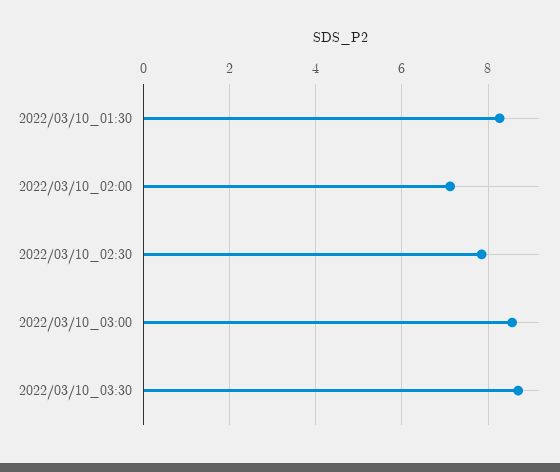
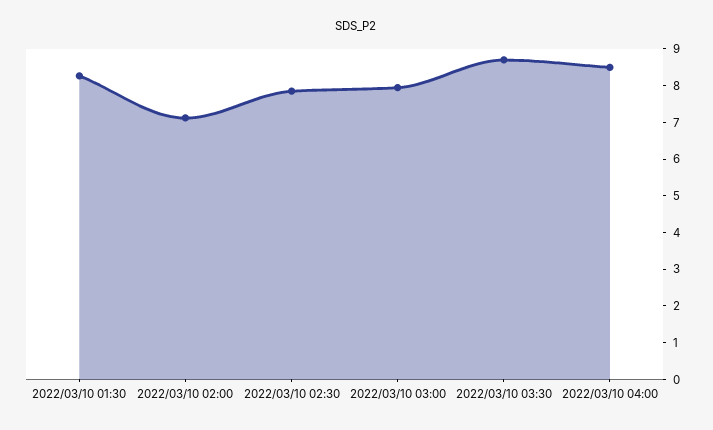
2022/03/10_03:00: 8.6 -> 8
2022/03/10 04:00: none -> 8.5

